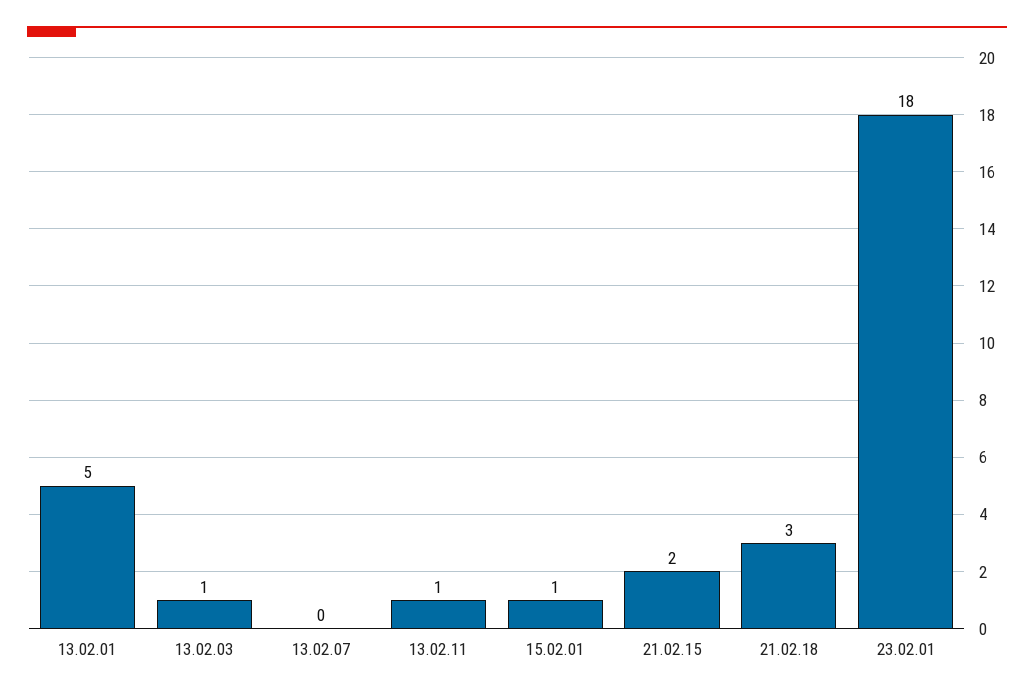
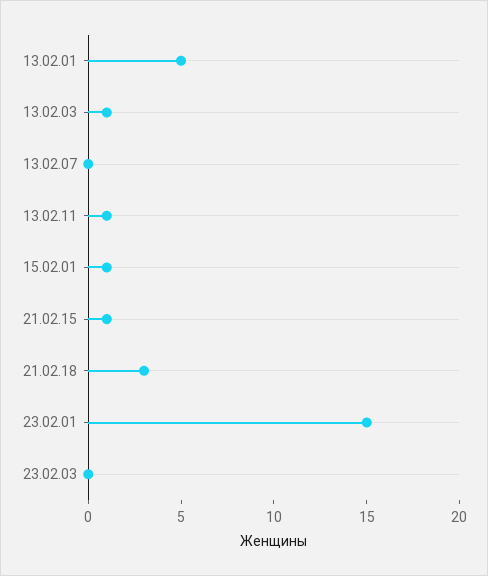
21.02.15: 2 -> 1
23.02.01: 18 -> 15
23.02.03: none -> 0

